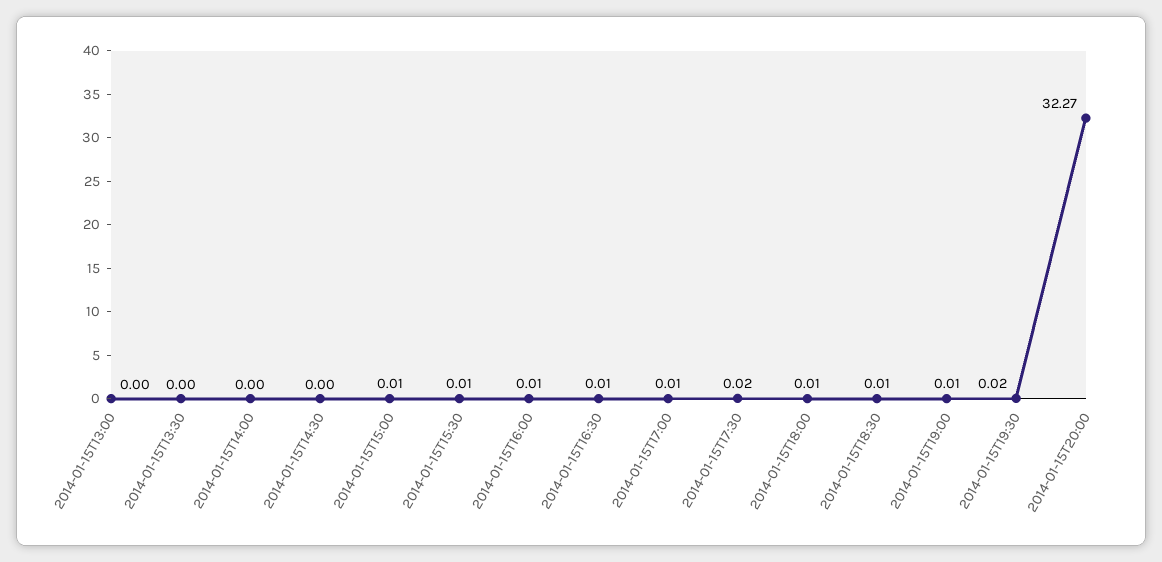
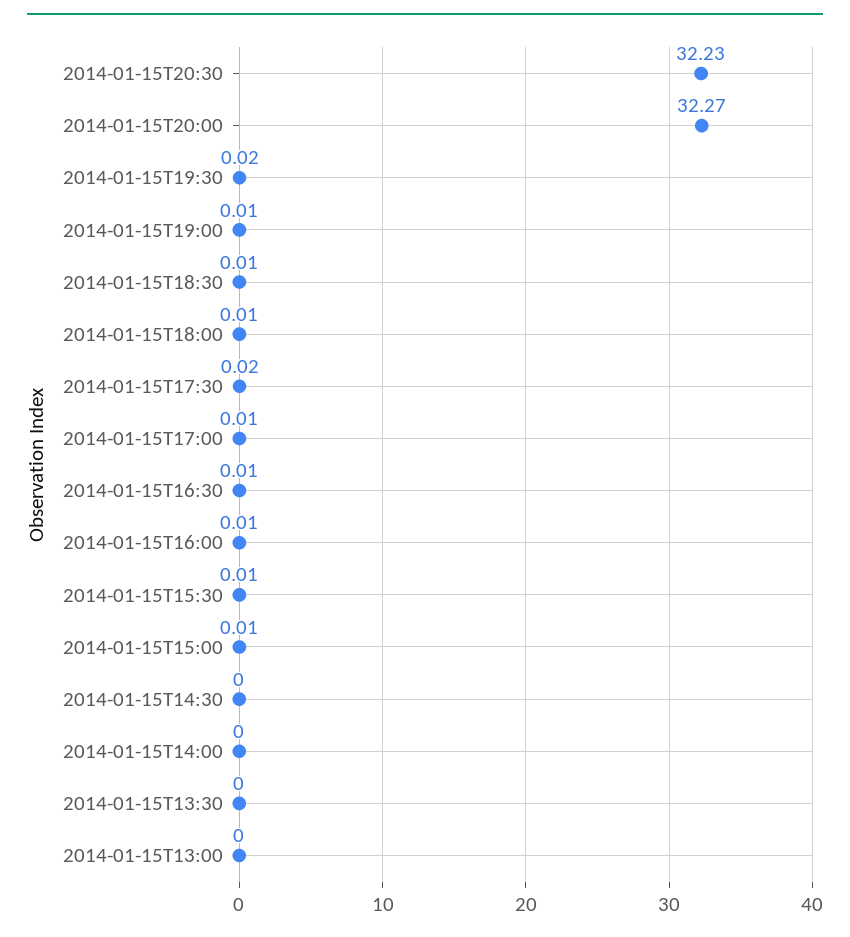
2014-01-15T20:30: none -> 32.23

